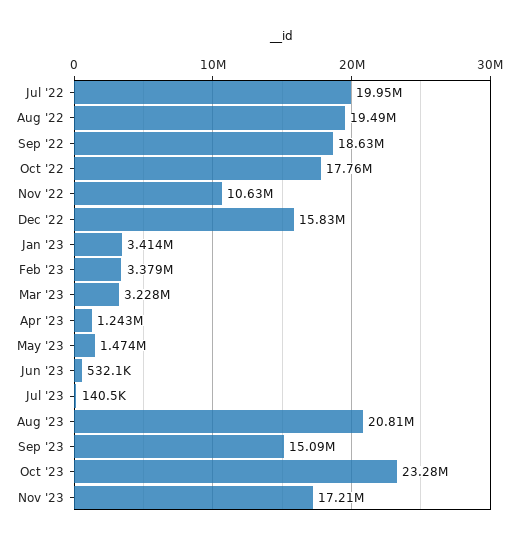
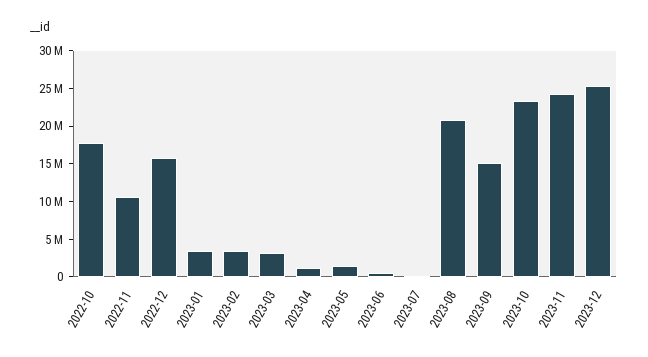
Jul '22: 19950000 -> none
Aug '22: 19490000 -> none
Sep '22: 18630000 -> none
Nov '23: 17210000 -> 25000000
2023-12: none -> 25000000

